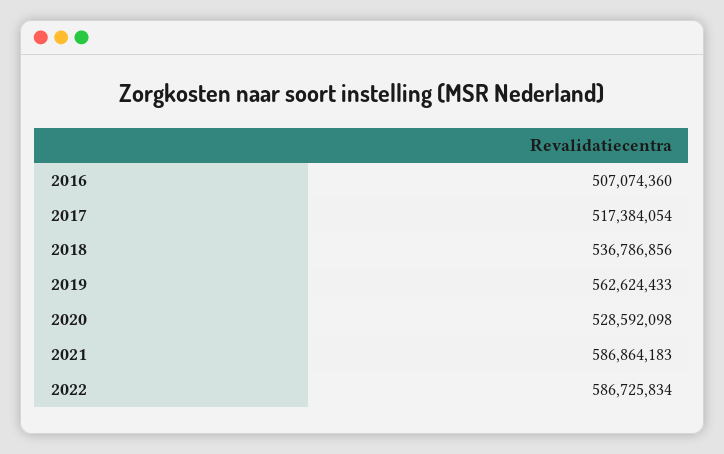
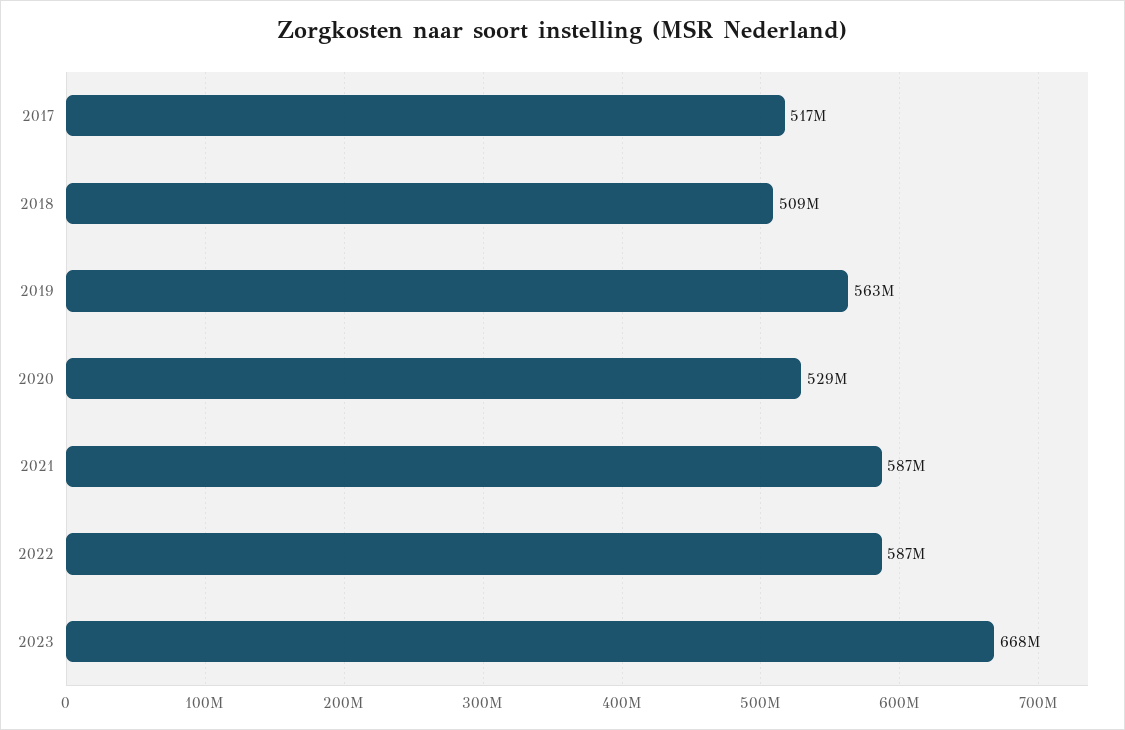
2016: 507074360 -> none
2018: 536786856 -> 509000000
2023: none -> 668000000

